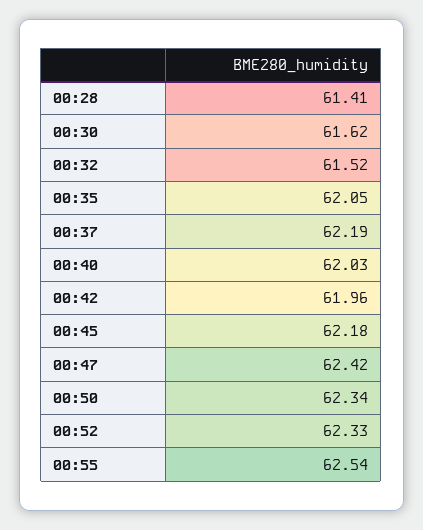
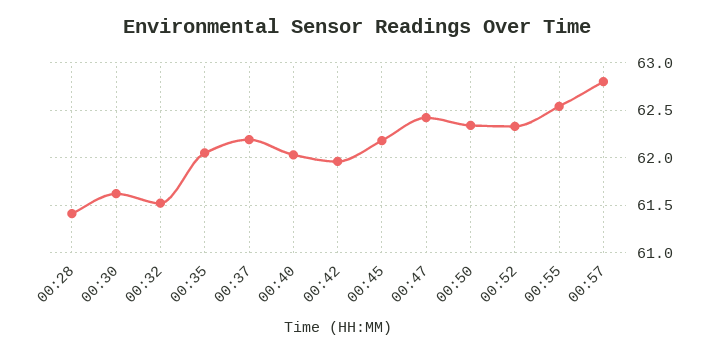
00:57: none -> 62.8

